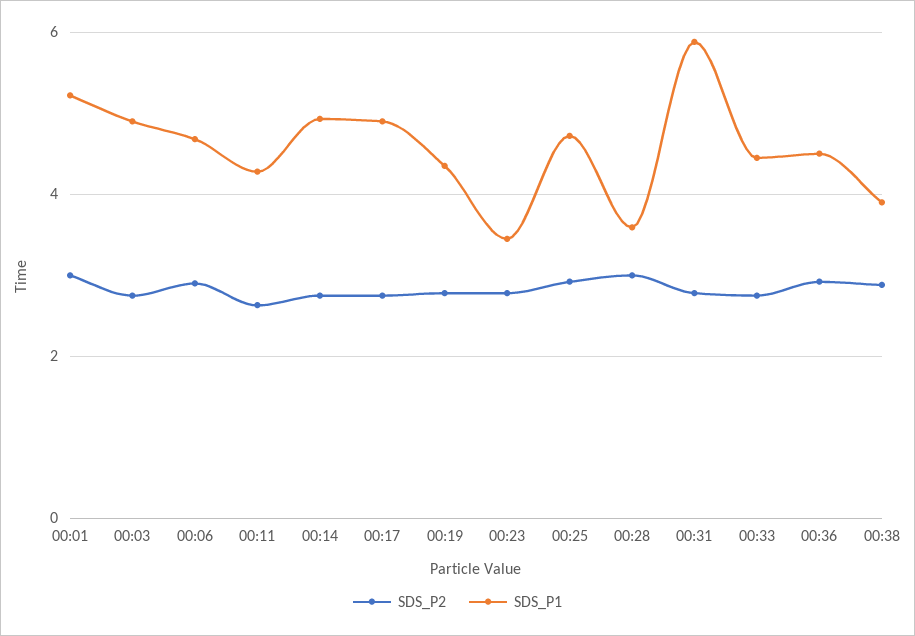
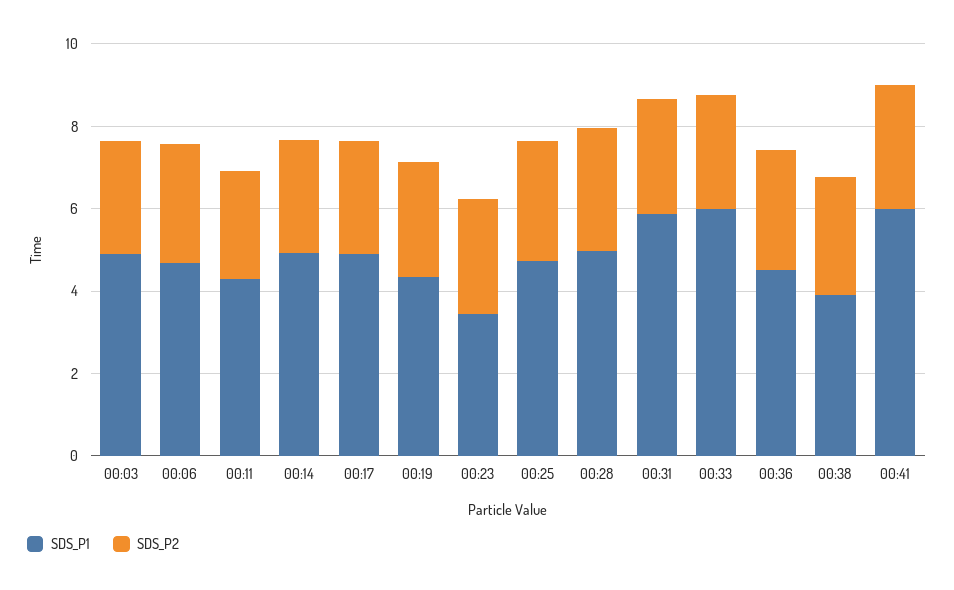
SDS_P2, 00:01: 3 -> none
SDS_P1, 00:01: 5.2 -> none
SDS_P1, 00:28: 3.6 -> 5
SDS_P1, 00:33: 4.4 -> 6
SDS_P1, 00:41: none -> 6
SDS_P2, 00:41: none -> 3

